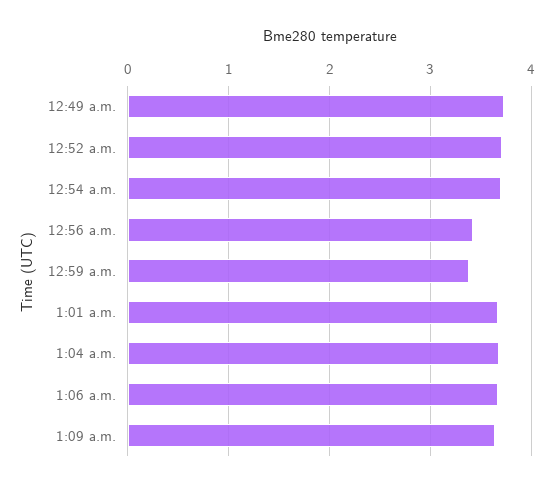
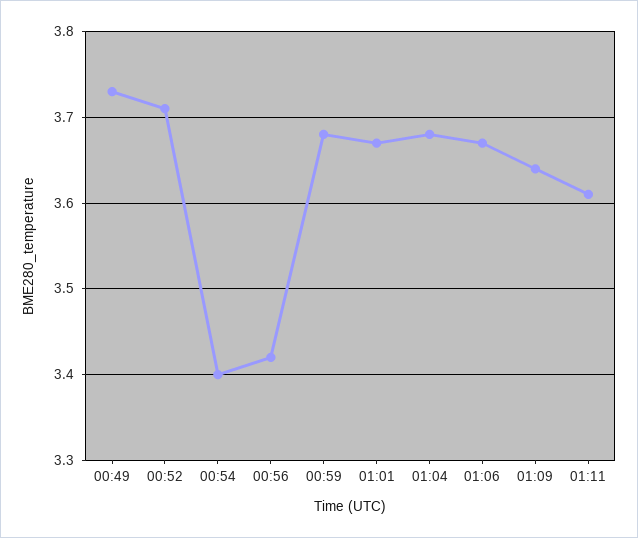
12:54 a.m.: 3.7 -> 3.4
12:59 a.m.: 3.4 -> 3.68
01:11: none -> 3.61

